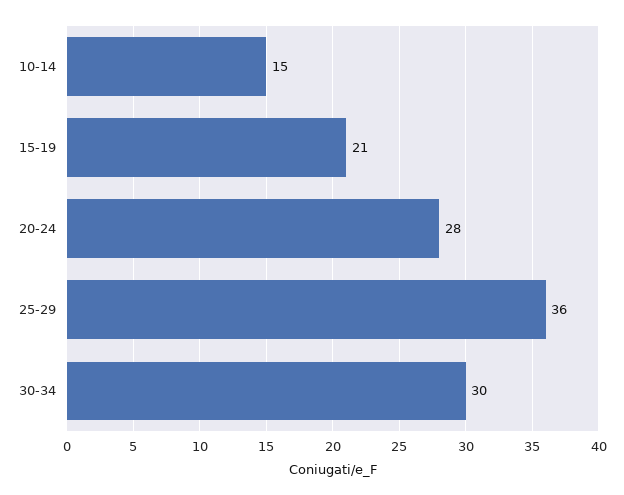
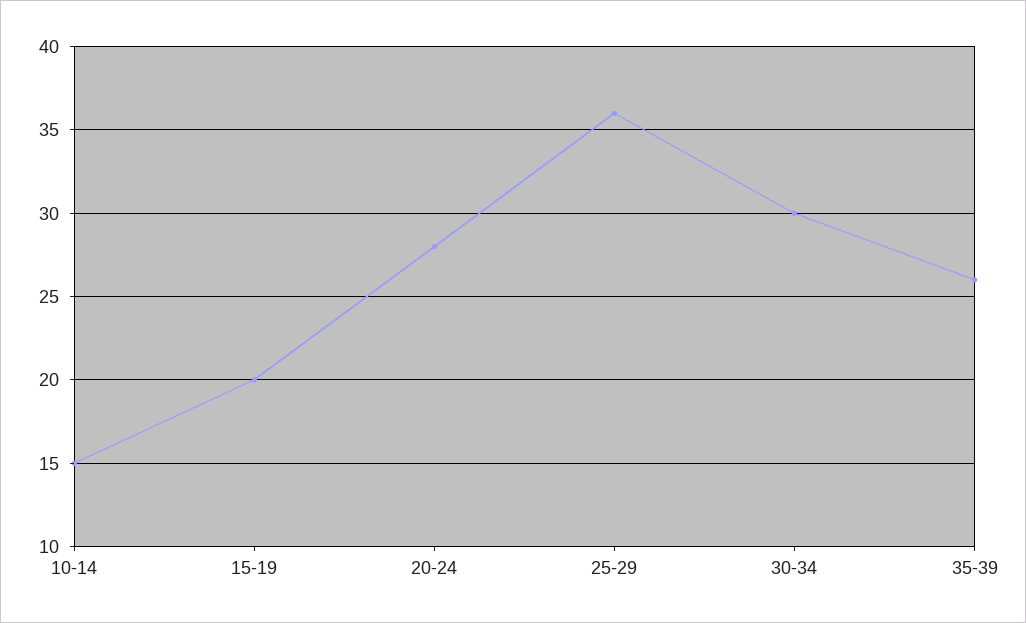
15-19: 21 -> 20
35-39: none -> 26

